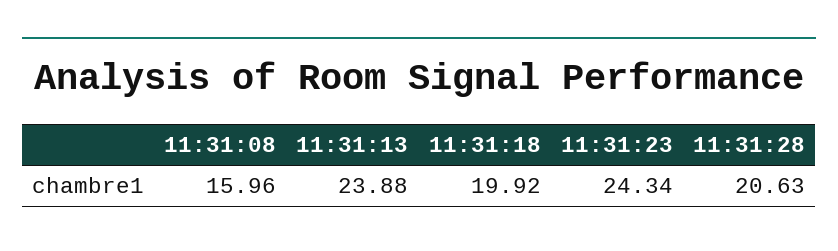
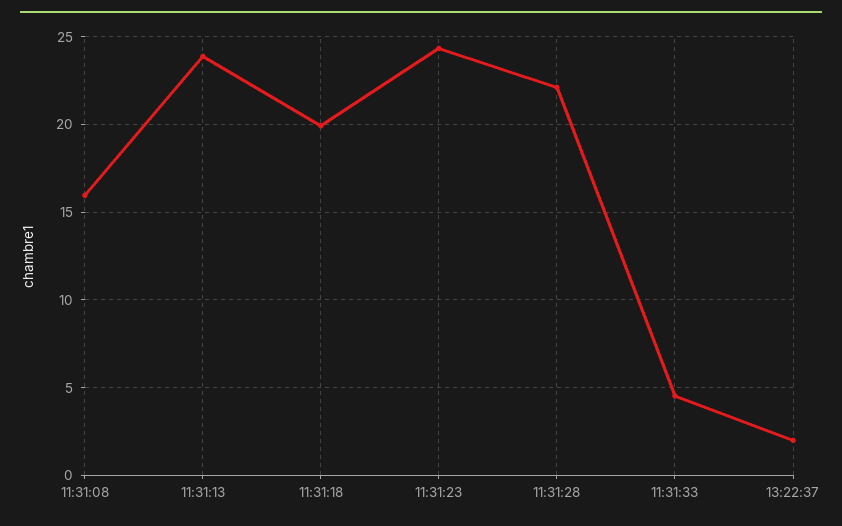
11:31:28: 20.63 -> 22
11:31:33: none -> 4.5
13:22:37: none -> 2

